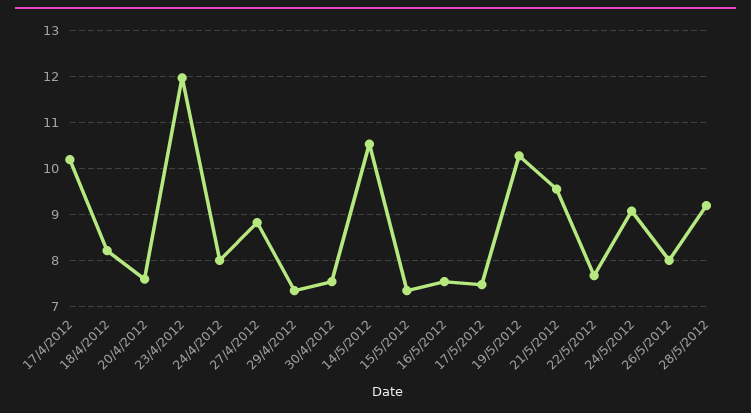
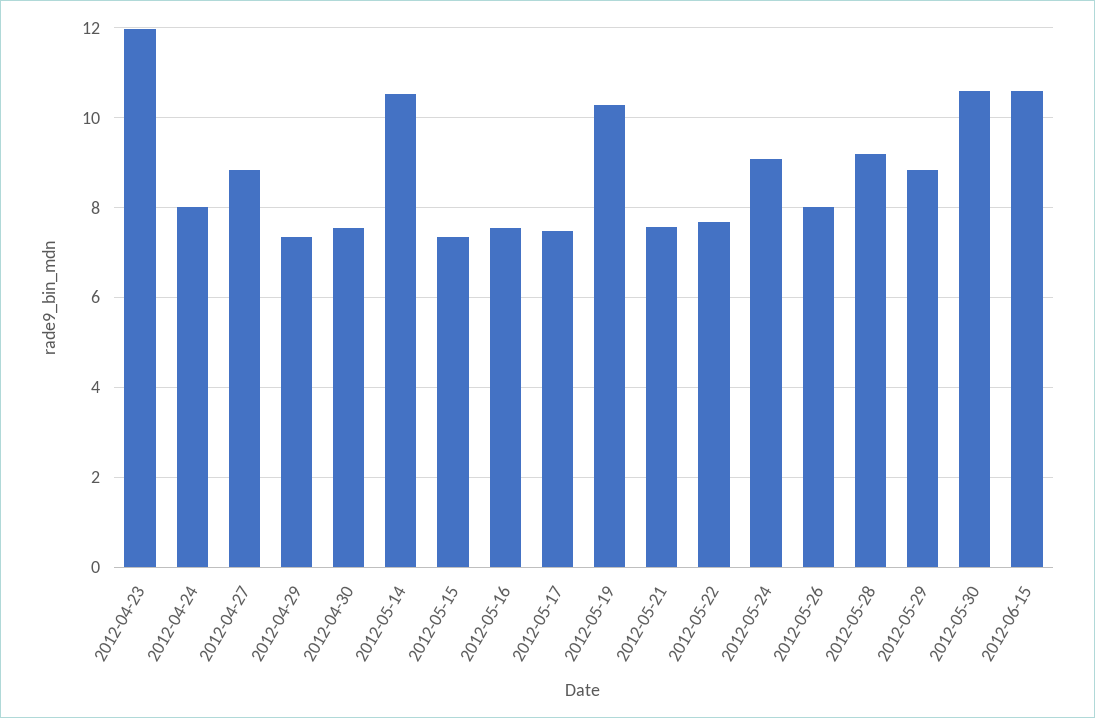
17/4/2012: 10.2 -> none
18/4/2012: 8.2 -> none
20/4/2012: 7.6 -> none
21/5/2012: 9.6 -> 7.6
2012-05-29: none -> 8.8
2012-05-30: none -> 10.6
2012-06-15: none -> 10.6

